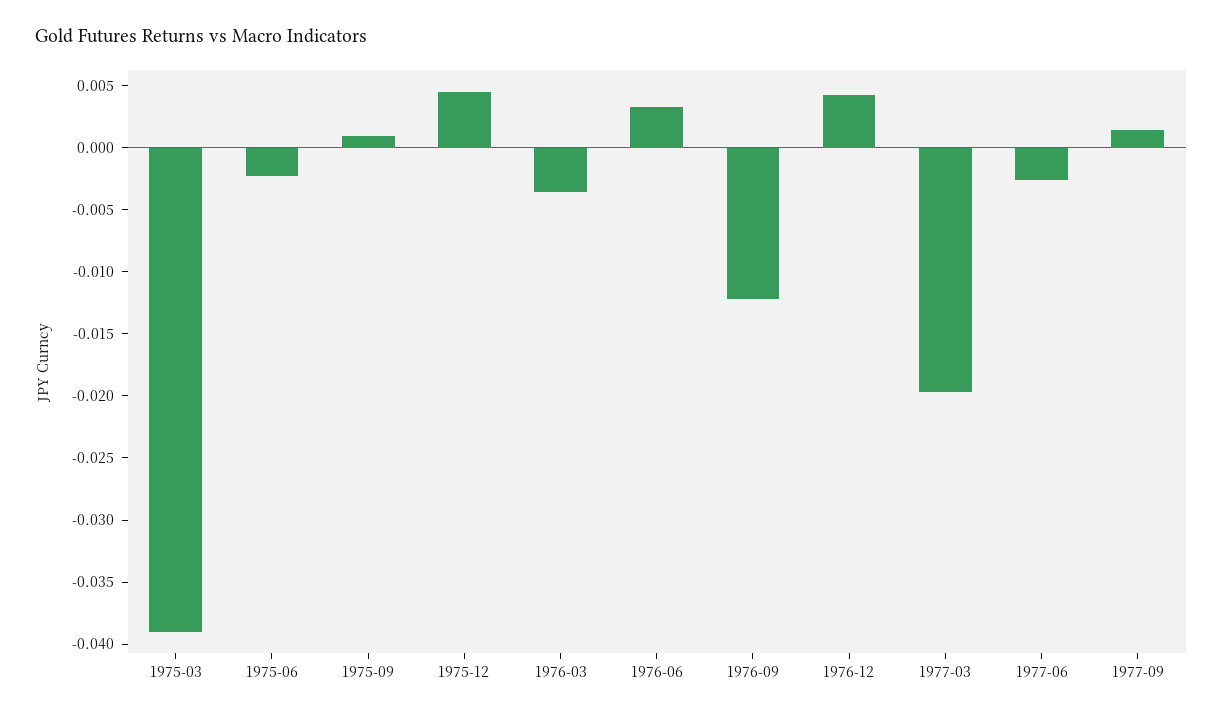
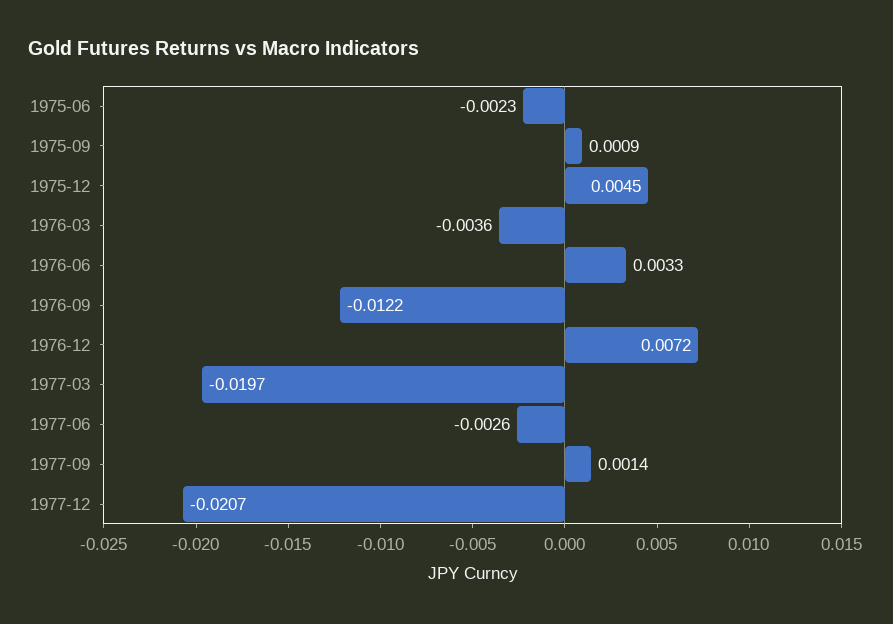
1975-03: -0.039 -> none
1976-12: 0.004 -> 0.0072
1977-12: none -> -0.0207

